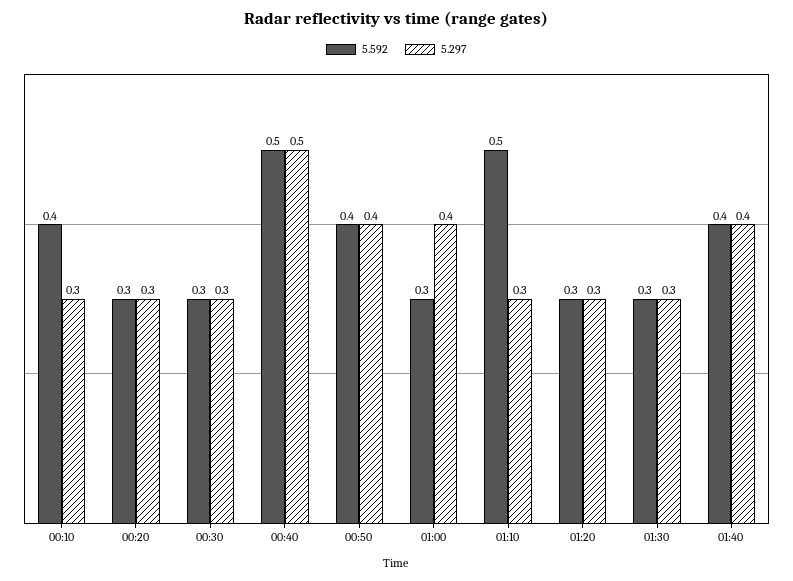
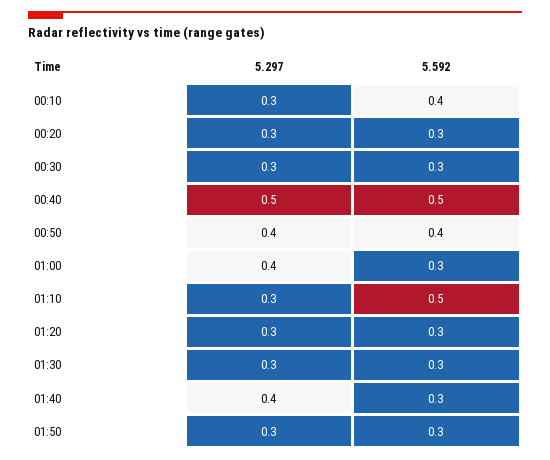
5.592, 01:40: 0.4 -> 0.3
5.297, 01:50: none -> 0.3
5.592, 01:50: none -> 0.3

